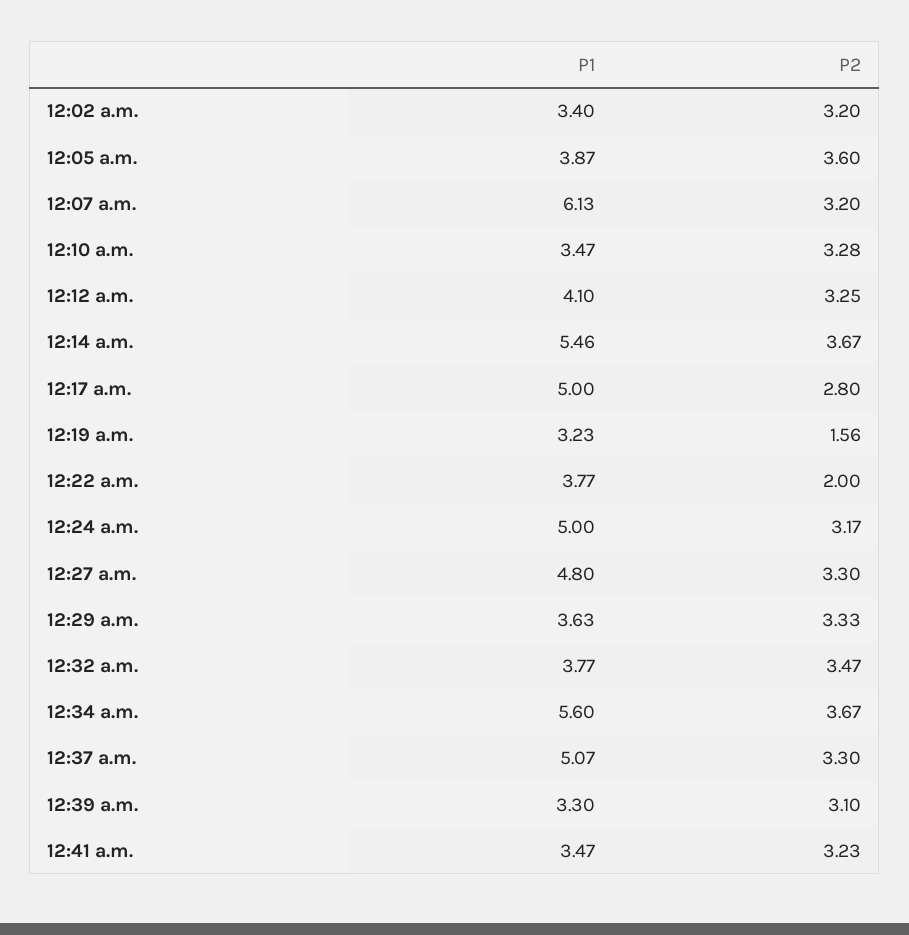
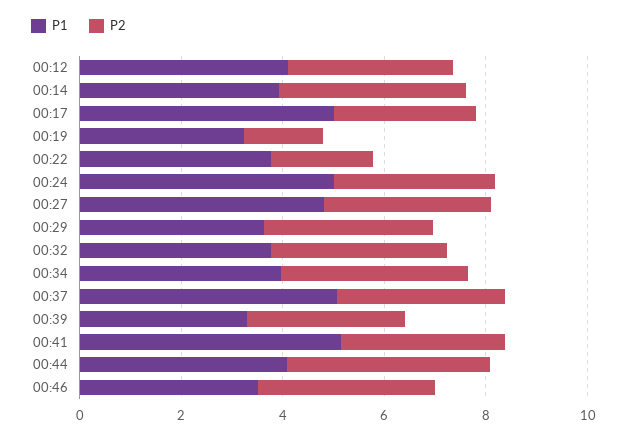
P1, 12:02 a.m.: 3.4 -> none
P2, 12:02 a.m.: 3.2 -> none
P1, 12:05 a.m.: 3.87 -> none
P2, 12:05 a.m.: 3.6 -> none
P1, 12:07 a.m.: 6.13 -> none
P2, 12:07 a.m.: 3.2 -> none
P1, 12:10 a.m.: 3.47 -> none
P2, 12:10 a.m.: 3.28 -> none
P1, 12:14 a.m.: 5.46 -> 4
P1, 12:34 a.m.: 5.6 -> 4
P1, 12:41 a.m.: 3.47 -> 5
P1, 00:44: none -> 4
P2, 00:44: none -> 4
P1, 00:46: none -> 3.5
P2, 00:46: none -> 3.5

